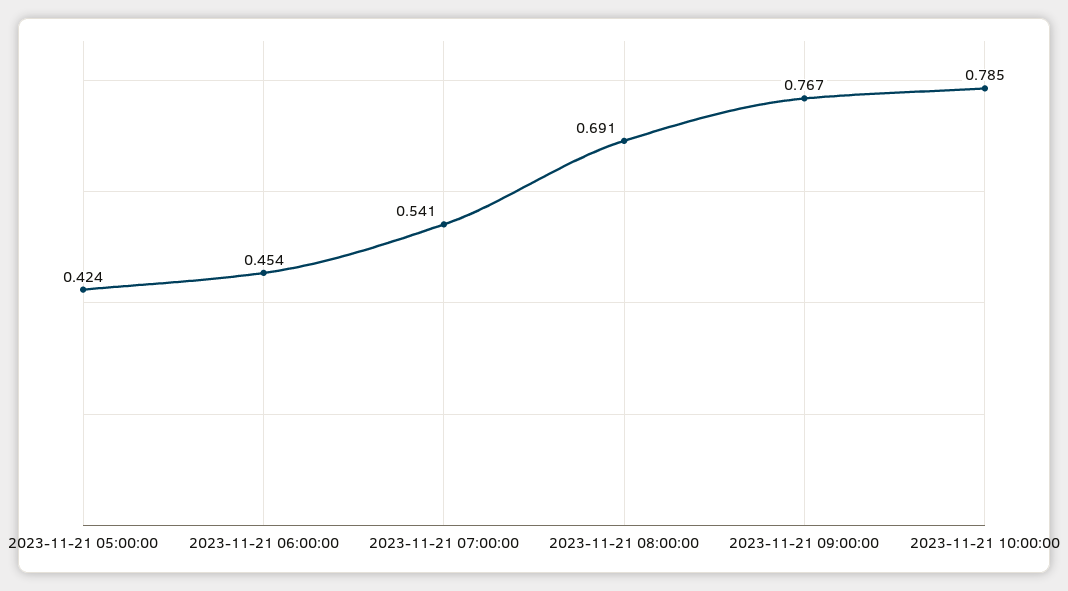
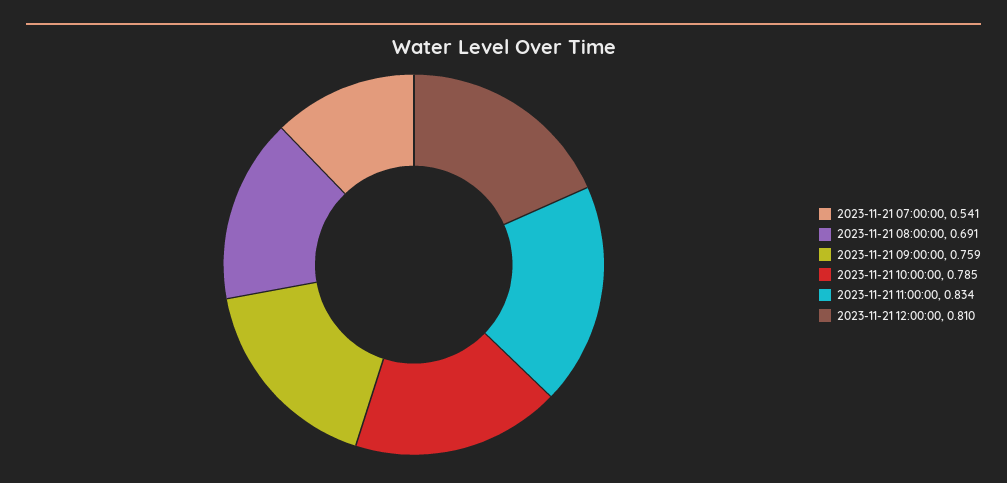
2023-11-21 05:00:00: 0.424 -> none
2023-11-21 06:00:00: 0.454 -> none
2023-11-21 09:00:00: 0.767 -> 0.759
2023-11-21 11:00:00: none -> 0.834
2023-11-21 12:00:00: none -> 0.81

